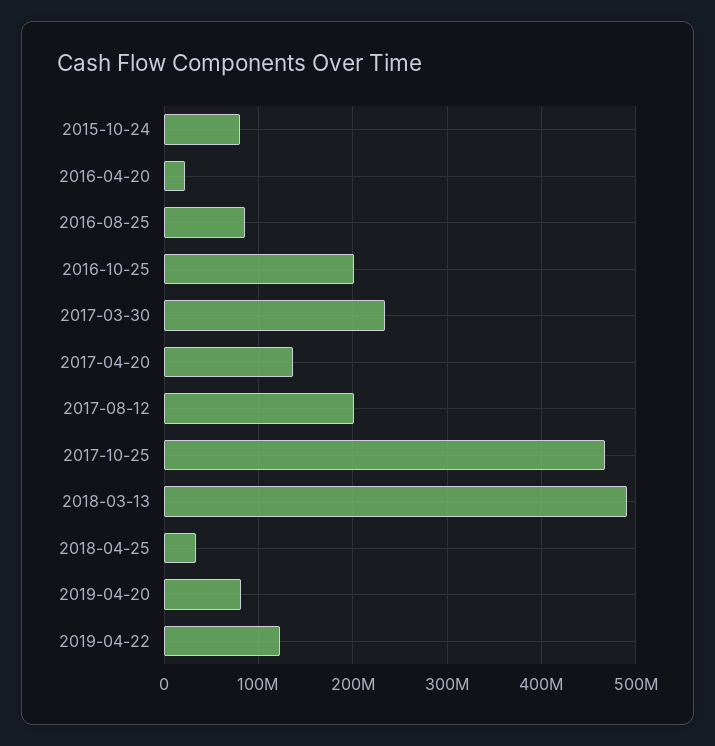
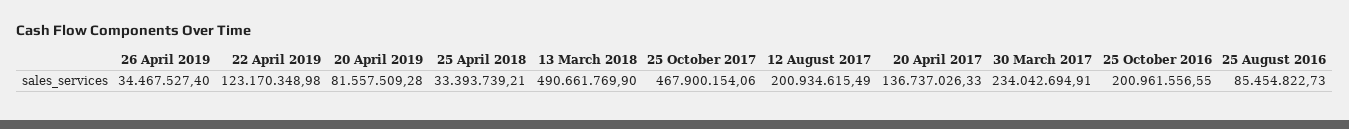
2015-10-24: 80000000 -> none
2016-04-20: 20000000 -> none
26 April 2019: none -> 34467527.4

